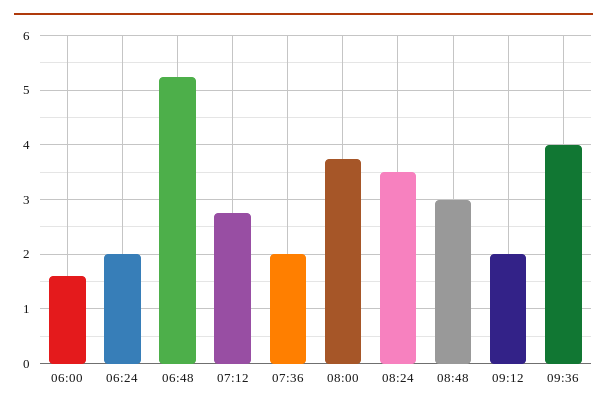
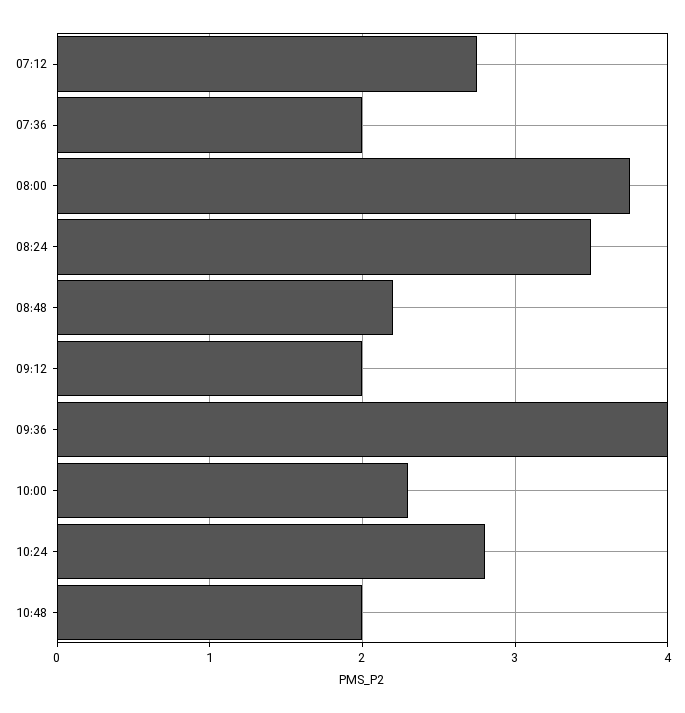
06:00: 1.6 -> none
06:24: 2 -> none
06:48: 5.2 -> none
08:48: 3 -> 2.2
10:00: none -> 2.3
10:24: none -> 2.8
10:48: none -> 2

